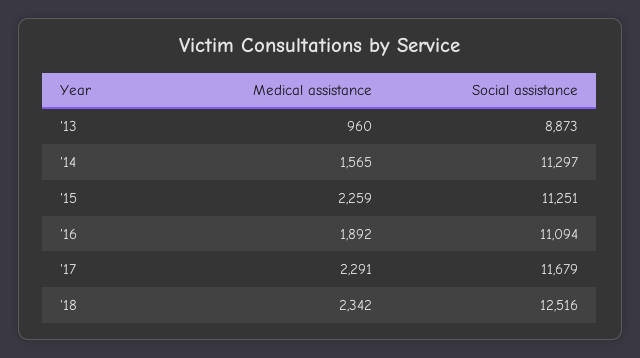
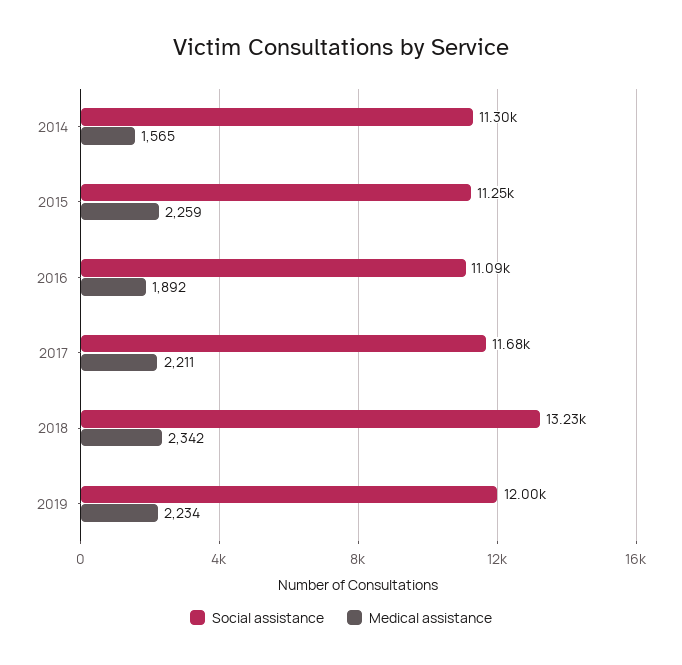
Medical assistance, '13: 960 -> none
Social assistance, '13: 8873 -> none
Medical assistance, '17: 2291 -> 2211
Social assistance, '18: 12516 -> 13230
Social assistance, 2019: none -> 12000
Medical assistance, 2019: none -> 2234

